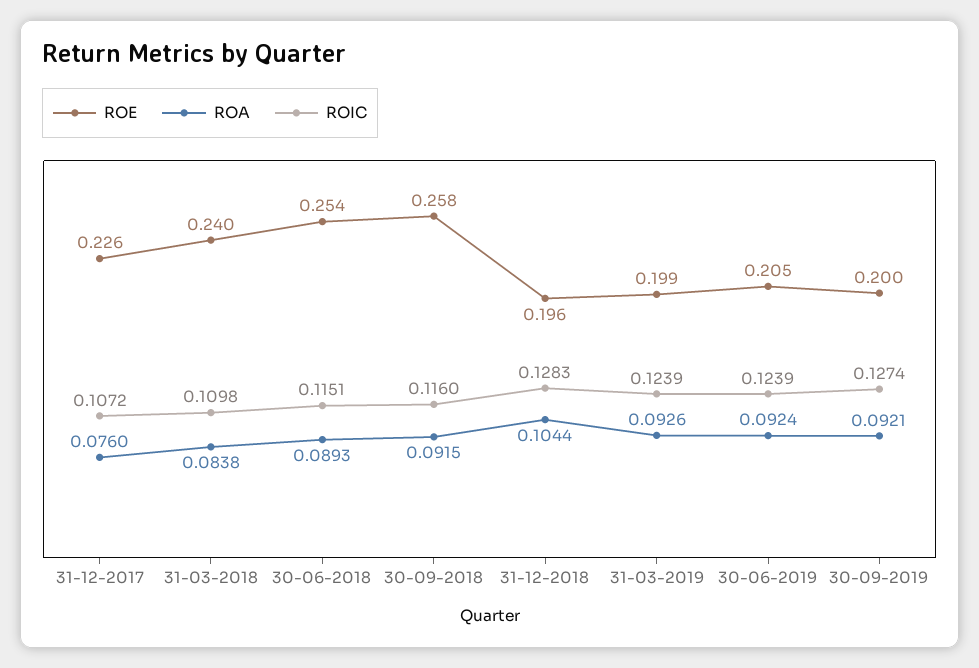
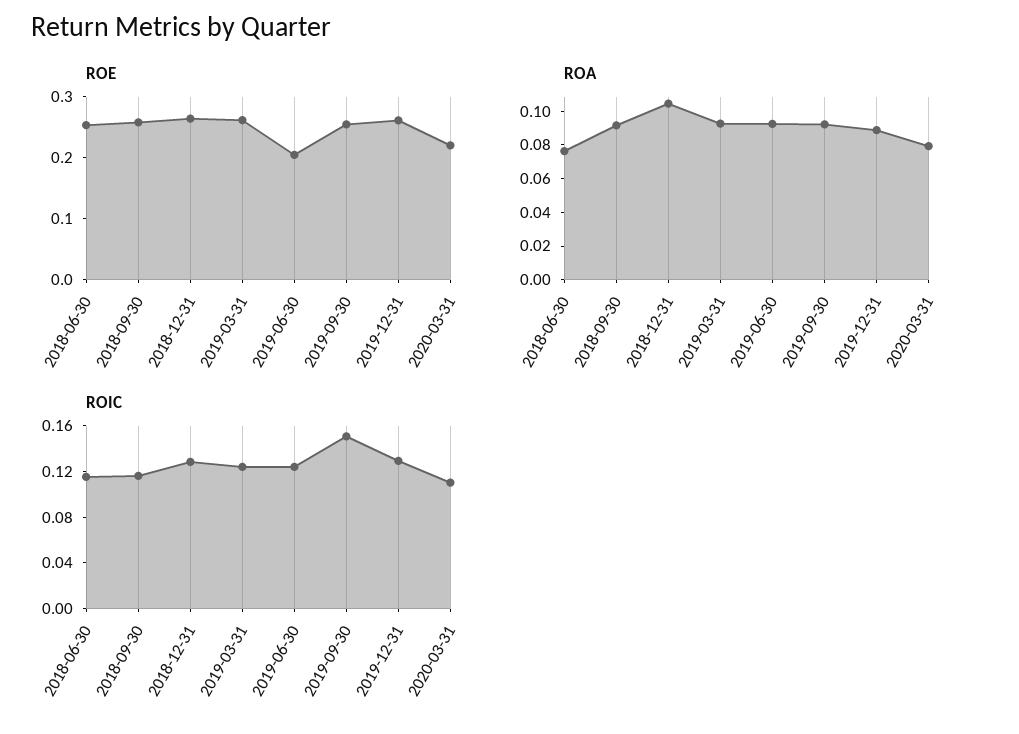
ROE, 31-12-2017: 0.226 -> none
ROA, 31-12-2017: 0.076 -> none
ROIC, 31-12-2017: 0.1072 -> none
ROE, 31-03-2018: 0.24 -> none
ROA, 31-03-2018: 0.0838 -> none
ROIC, 31-03-2018: 0.1098 -> none
ROA, 30-06-2018: 0.0893 -> 0.075
ROE, 31-12-2018: 0.196 -> 0.26
ROE, 31-03-2019: 0.199 -> 0.26
ROE, 30-09-2019: 0.2 -> 0.26
ROIC, 30-09-2019: 0.1274 -> 0.15
ROE, 2019-12-31: none -> 0.26
ROE, 2020-03-31: none -> 0.22
ROA, 2019-12-31: none -> 0.09
ROA, 2020-03-31: none -> 0.08
ROIC, 2019-12-31: none -> 0.13
ROIC, 2020-03-31: none -> 0.11

